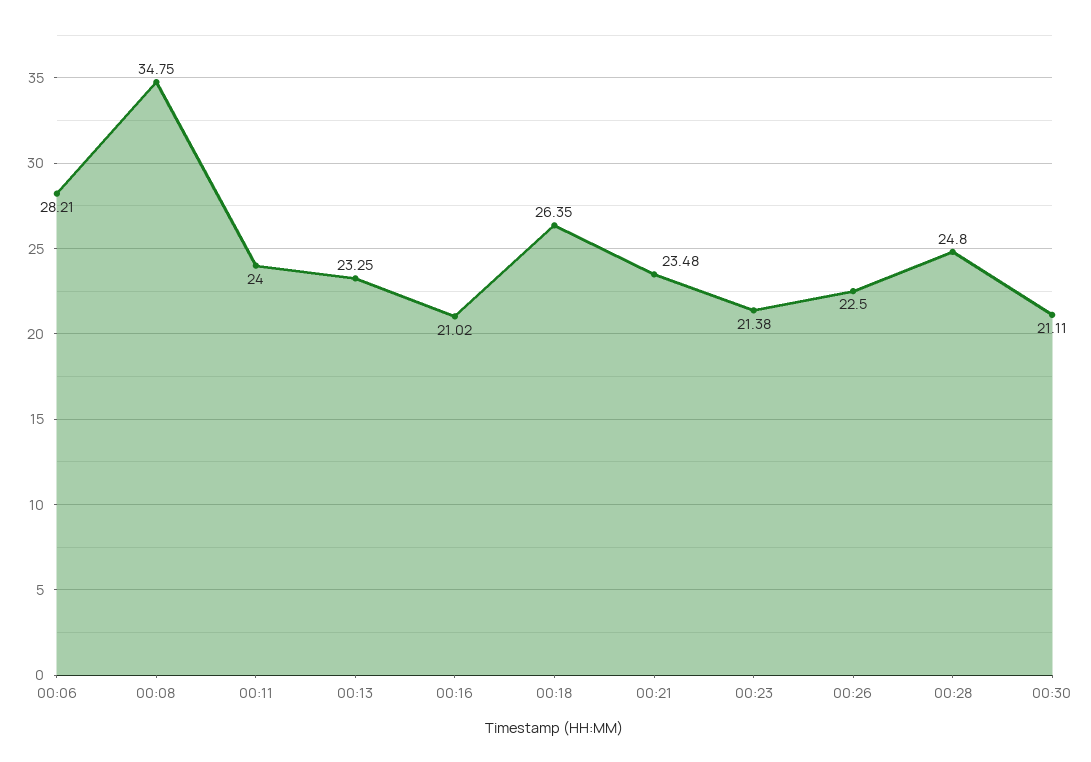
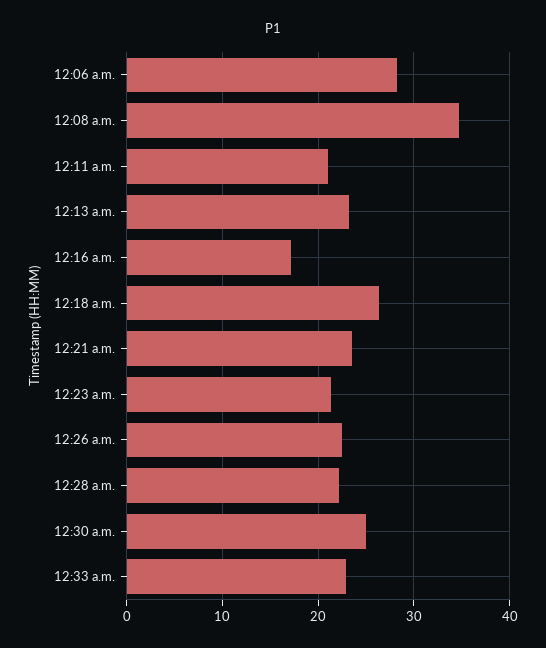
00:11: 24 -> 21
00:16: 21.02 -> 17
00:28: 24.8 -> 22
00:30: 21.11 -> 25
12:33 a.m.: none -> 23

